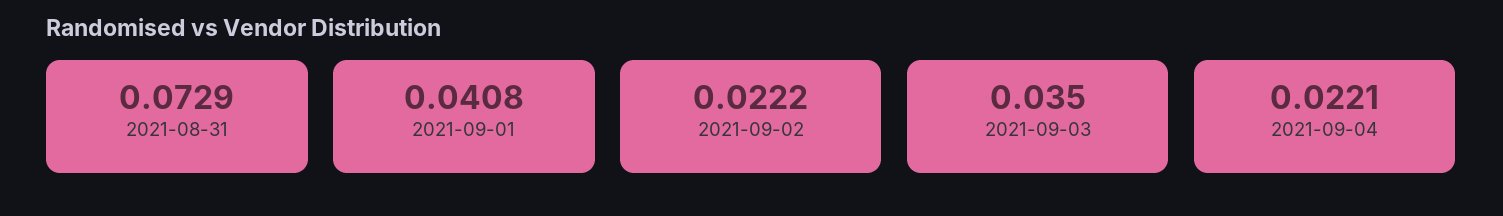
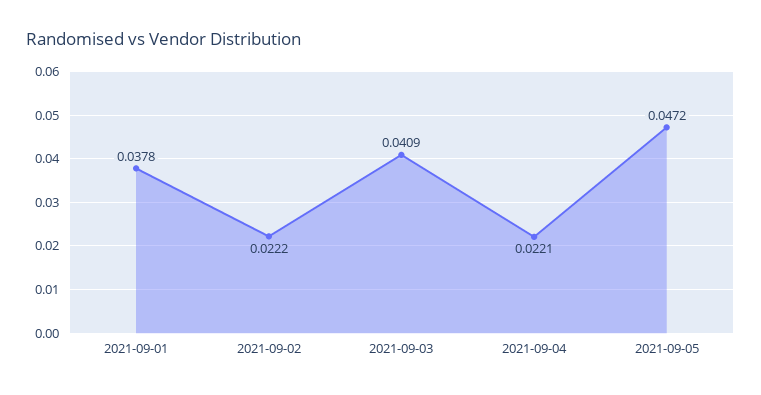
2021-08-31: 0.0729 -> none
2021-09-01: 0.0408 -> 0.0378
2021-09-03: 0.035 -> 0.0409
2021-09-05: none -> 0.0472

